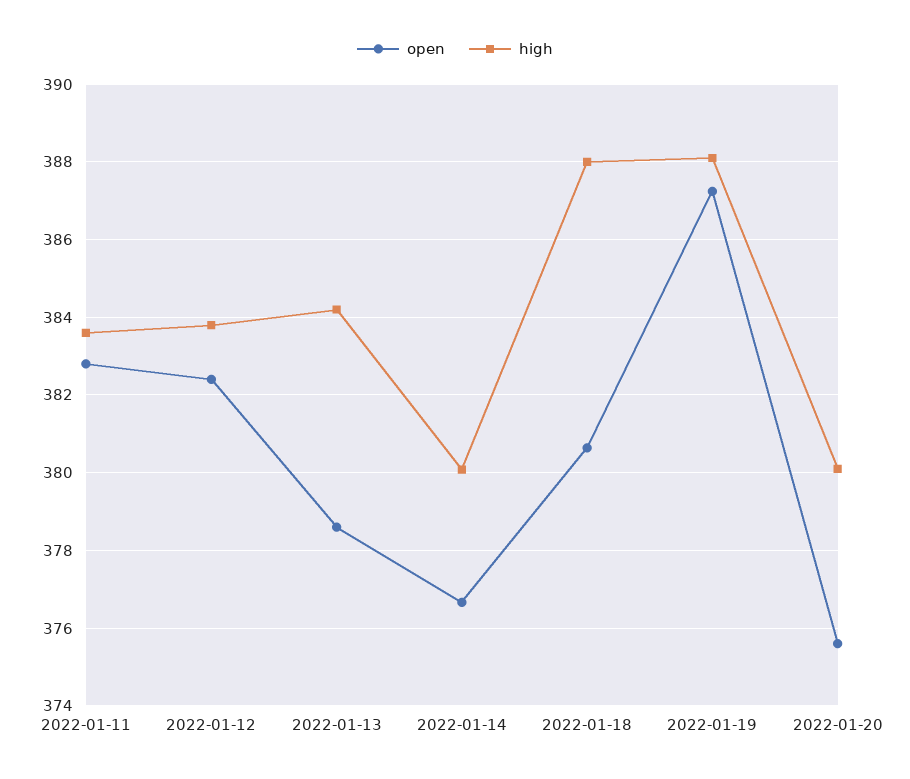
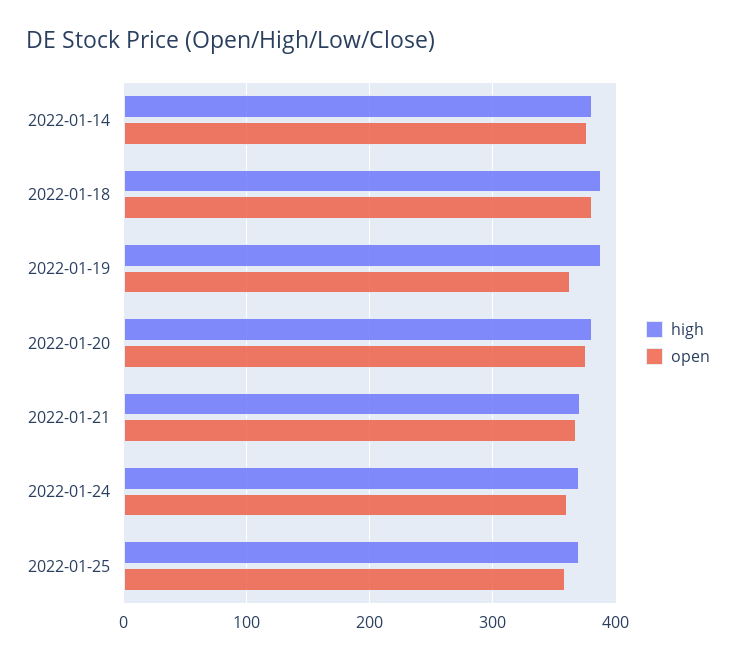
open, 2022-01-11: 382.8 -> none
high, 2022-01-11: 383.6 -> none
open, 2022-01-12: 382.4 -> none
high, 2022-01-12: 383.8 -> none
open, 2022-01-13: 378.6 -> none
high, 2022-01-13: 384.2 -> none
open, 2022-01-19: 387.2 -> 360
high, 2022-01-21: none -> 370
open, 2022-01-21: none -> 370
high, 2022-01-24: none -> 370
open, 2022-01-24: none -> 360
high, 2022-01-25: none -> 370
open, 2022-01-25: none -> 360

